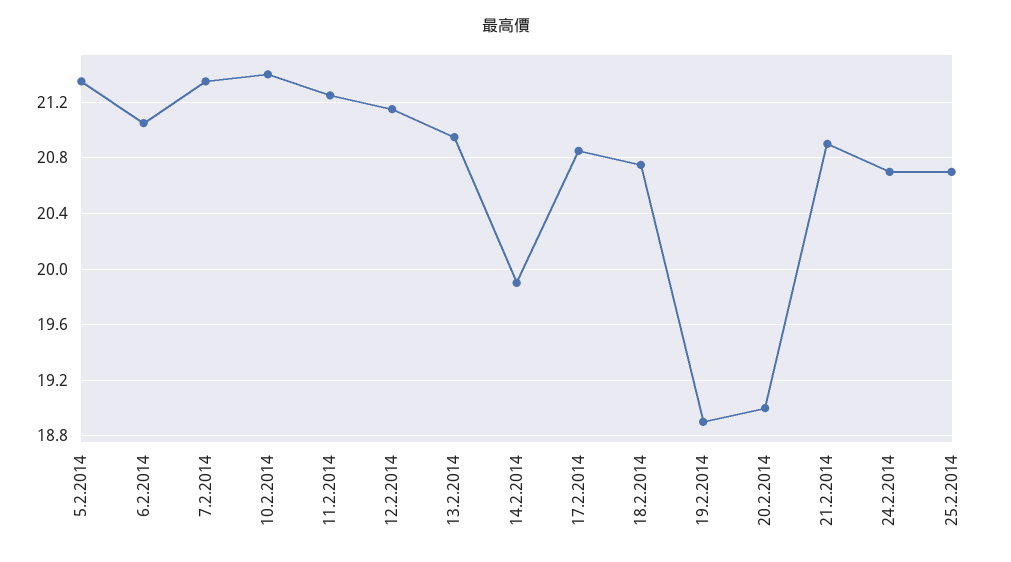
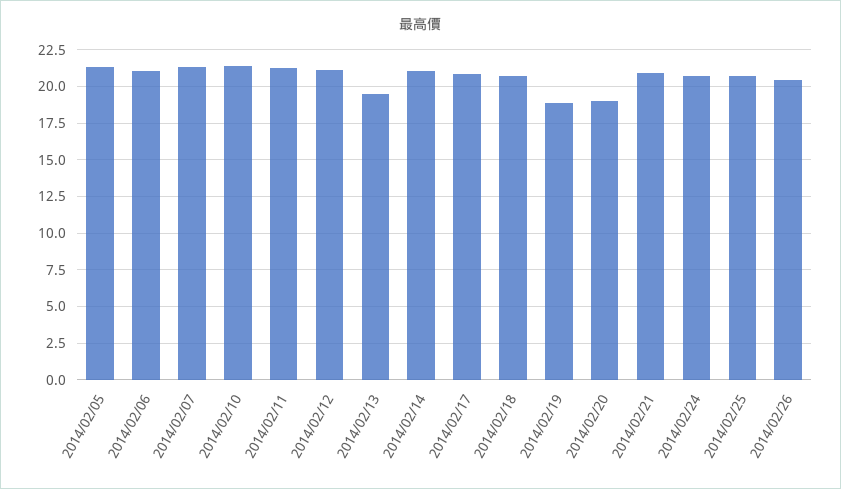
13.2.2014: 20.95 -> 19.5
14.2.2014: 19.9 -> 21
2014/02/26: none -> 20.5

